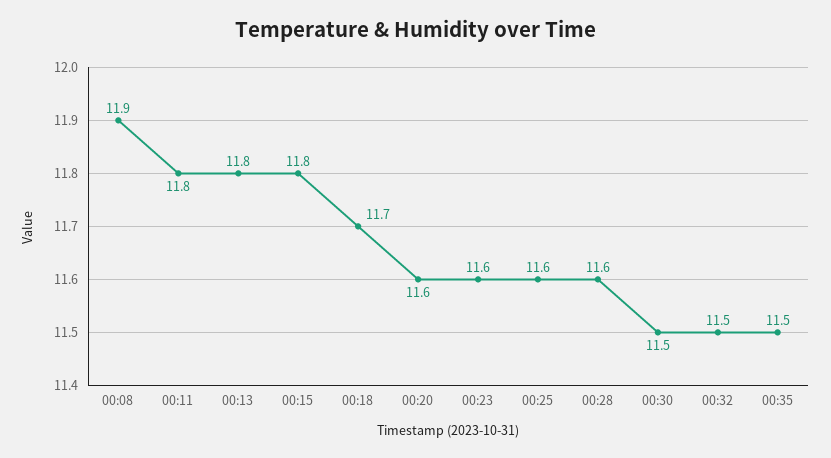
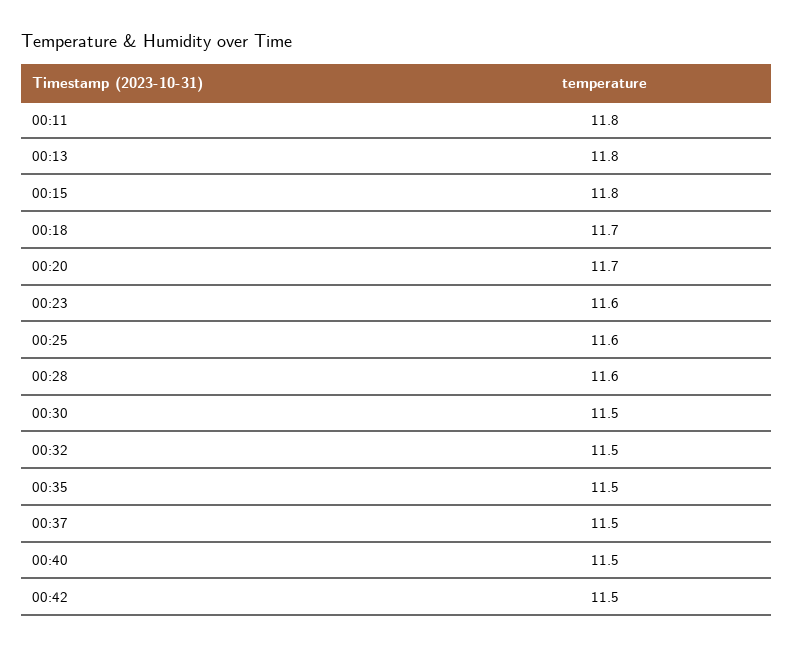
00:08: 11.9 -> none
00:20: 11.6 -> 11.7
00:37: none -> 11.5
00:40: none -> 11.5
00:42: none -> 11.5

